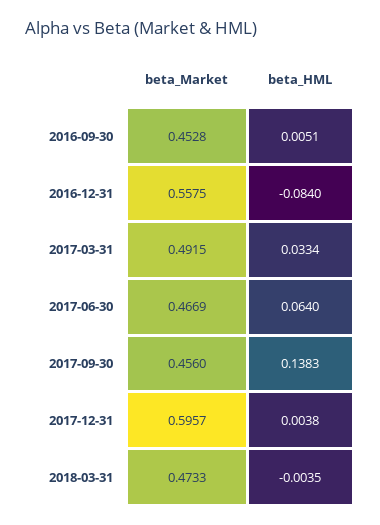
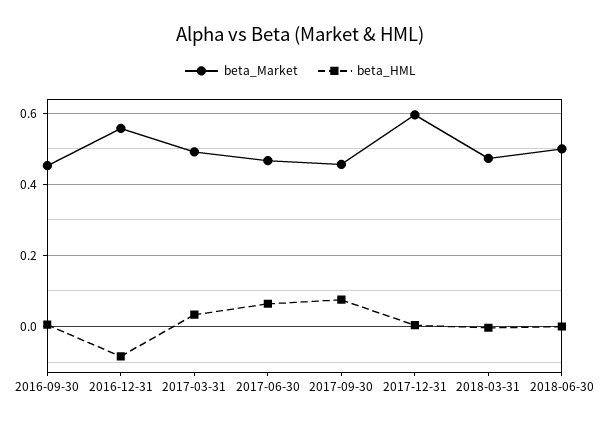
beta_HML, 2017-09-30: 0.1383 -> 0.08
beta_Market, 2018-06-30: none -> 0.5
beta_HML, 2018-06-30: none -> 0

